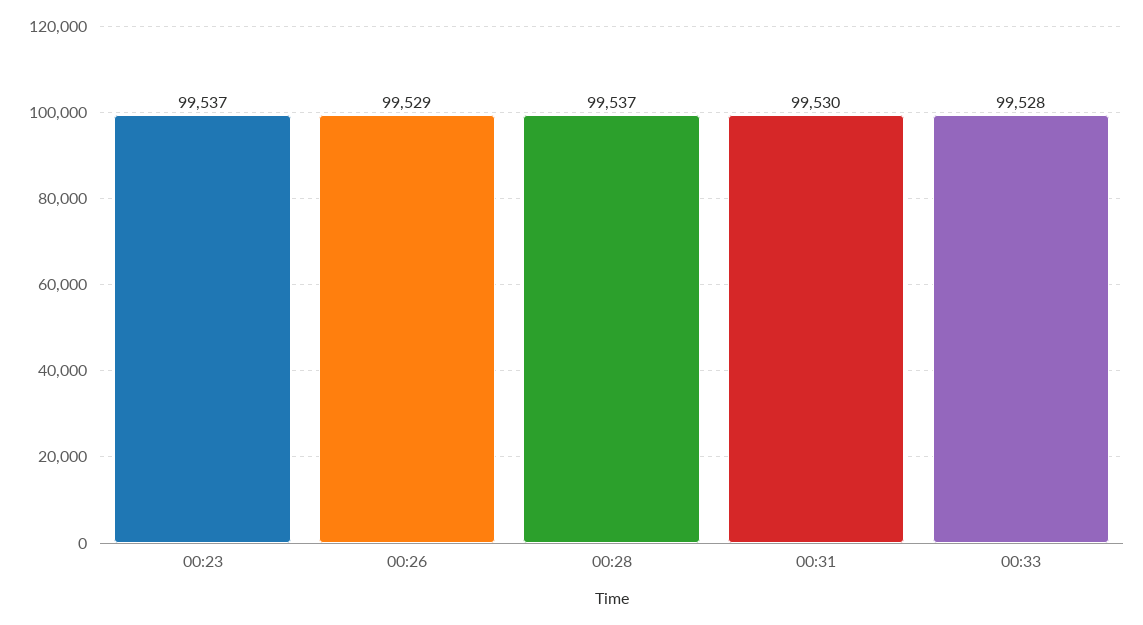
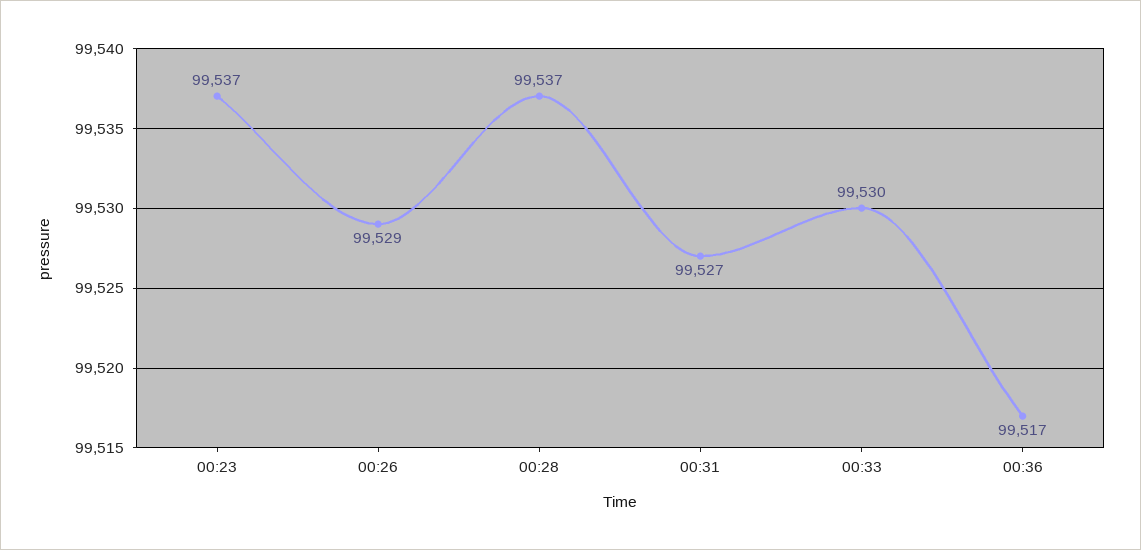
00:31: 99530 -> 99527
00:33: 99528 -> 99530
00:36: none -> 99517

